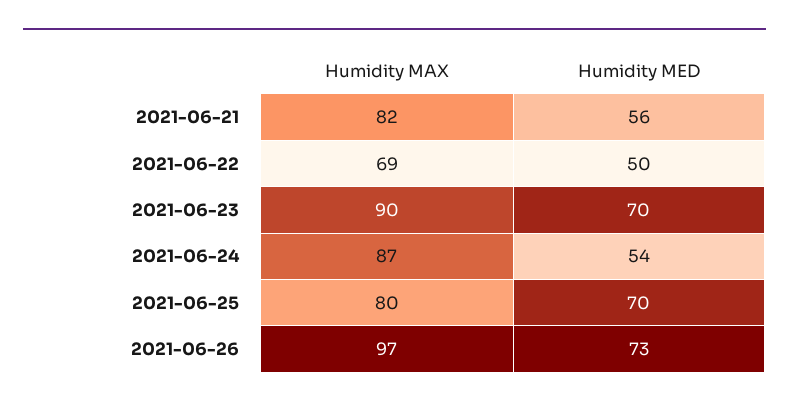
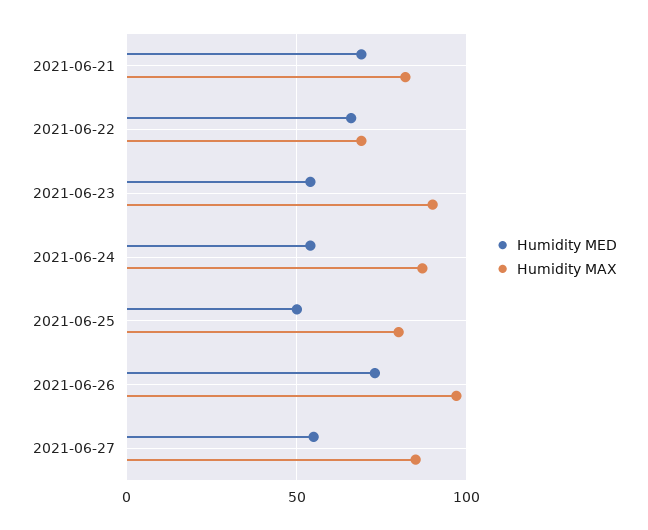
Humidity MED, 2021-06-21: 56 -> 70
Humidity MED, 2021-06-22: 50 -> 65
Humidity MED, 2021-06-23: 70 -> 55
Humidity MED, 2021-06-25: 70 -> 50
Humidity MED, 2021-06-27: none -> 55
Humidity MAX, 2021-06-27: none -> 85

